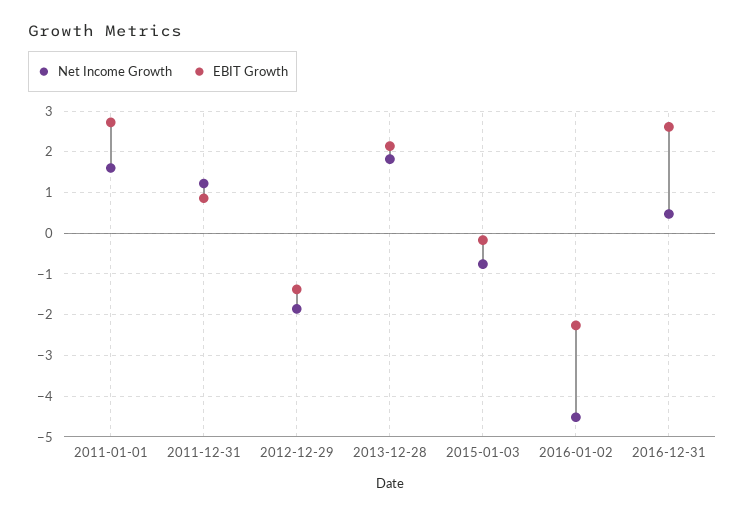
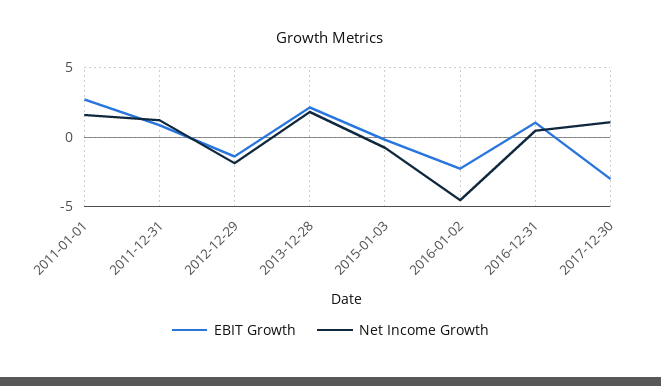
EBIT Growth, 2016-12-31: 2.6 -> 1
EBIT Growth, 2017-12-30: none -> -3
Net Income Growth, 2017-12-30: none -> 1

